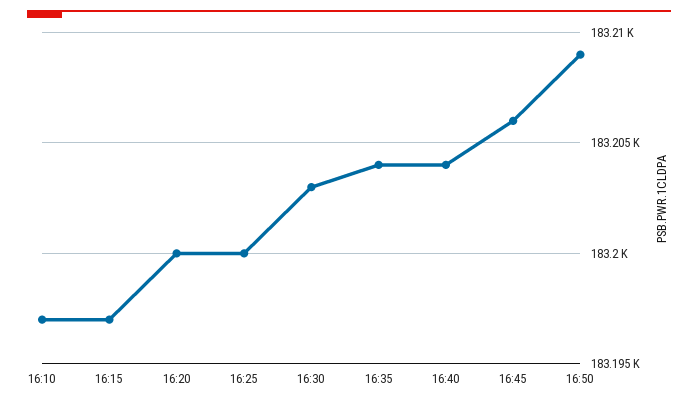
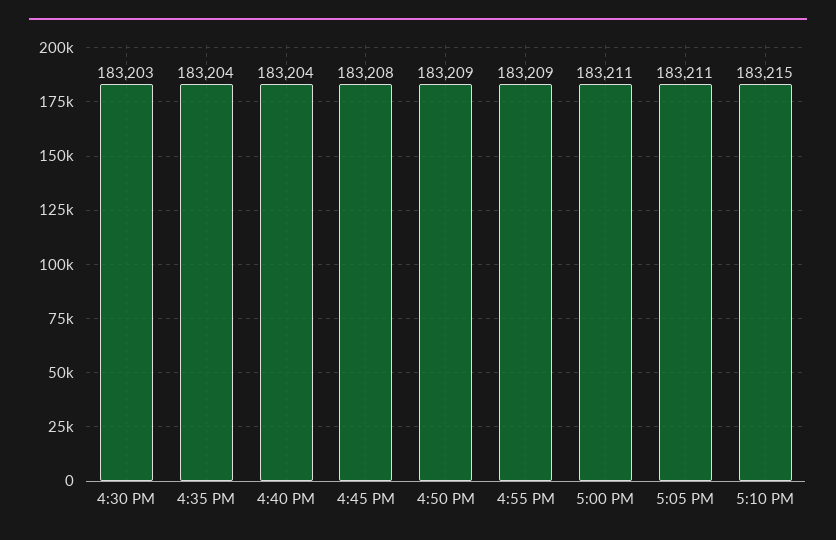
16:10: 183197 -> none
16:15: 183197 -> none
16:20: 183200 -> none
16:25: 183200 -> none
16:45: 183206 -> 183208
4:55 PM: none -> 183209
5:00 PM: none -> 183211
5:05 PM: none -> 183211
5:10 PM: none -> 183215

